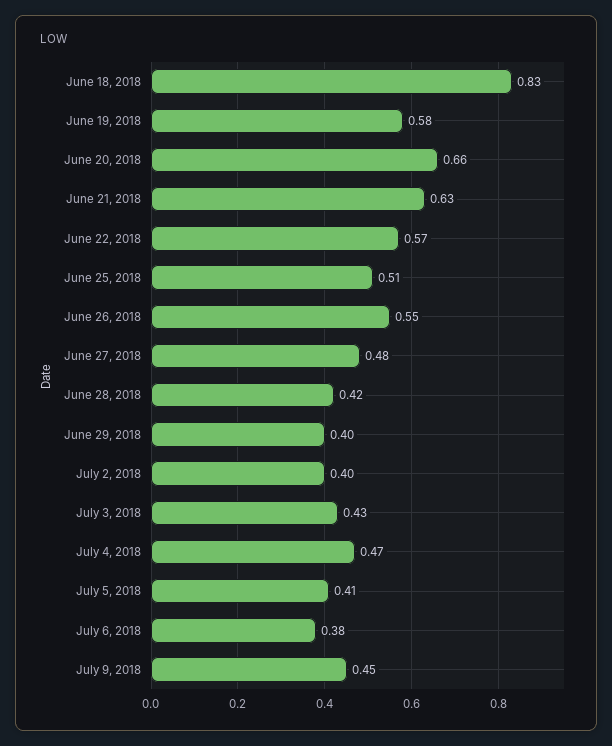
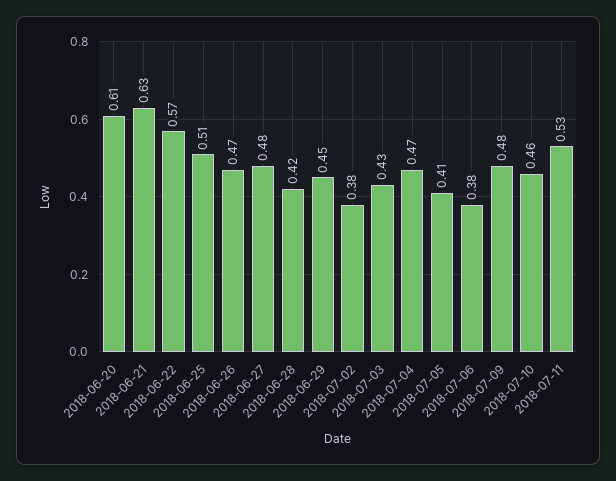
June 18, 2018: 0.83 -> none
June 19, 2018: 0.58 -> none
June 20, 2018: 0.66 -> 0.61
June 26, 2018: 0.55 -> 0.47
June 29, 2018: 0.4 -> 0.45
July 2, 2018: 0.4 -> 0.38
July 9, 2018: 0.45 -> 0.48
2018-07-10: none -> 0.46
2018-07-11: none -> 0.53

